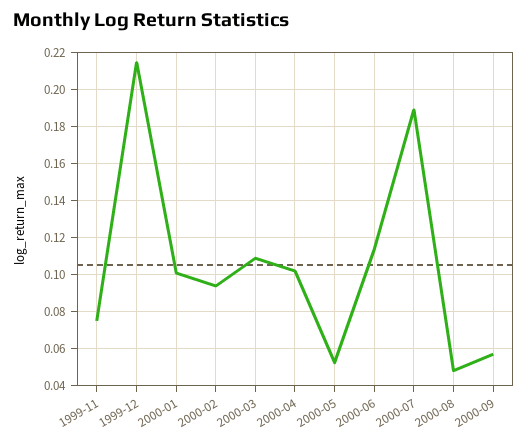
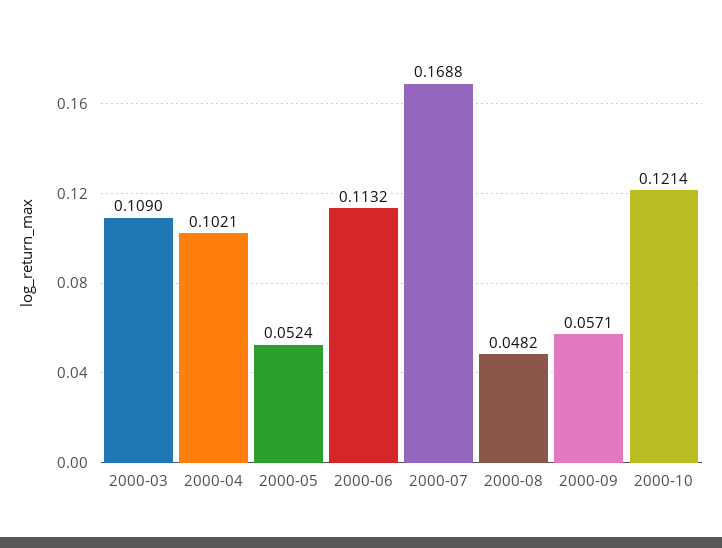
1999-11: 0.075 -> none
1999-12: 0.215 -> none
2000-01: 0.1 -> none
2000-02: 0.095 -> none
2000-07: 0.19 -> 0.1688
2000-10: none -> 0.1214

